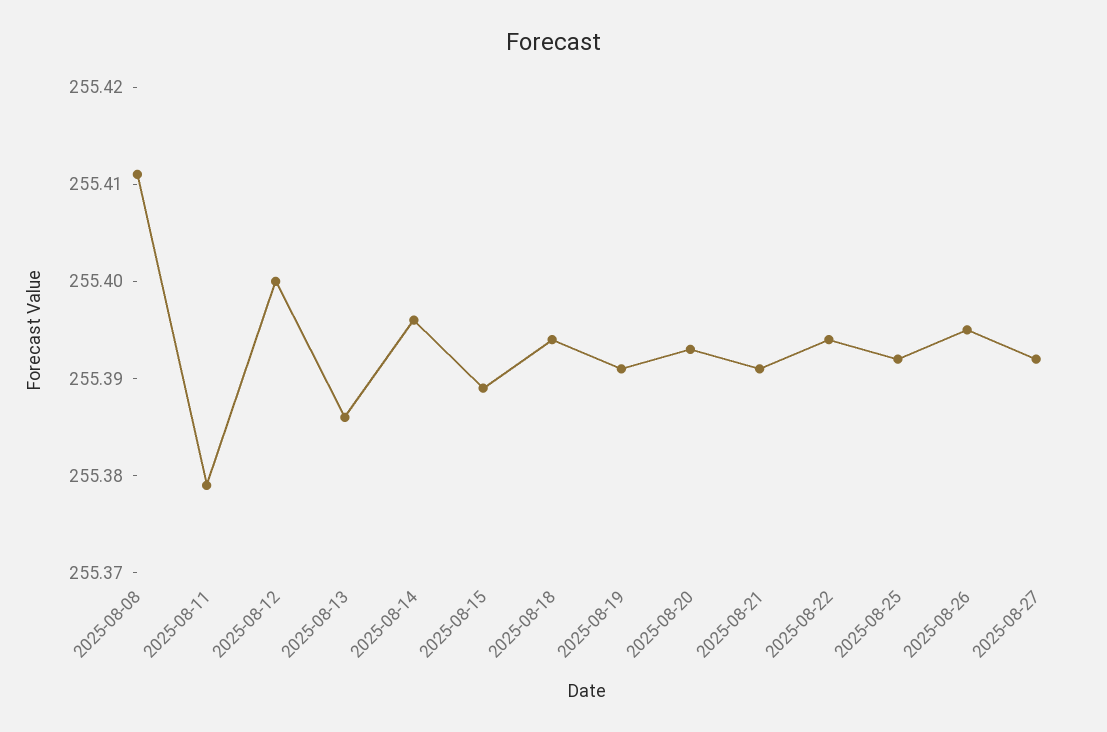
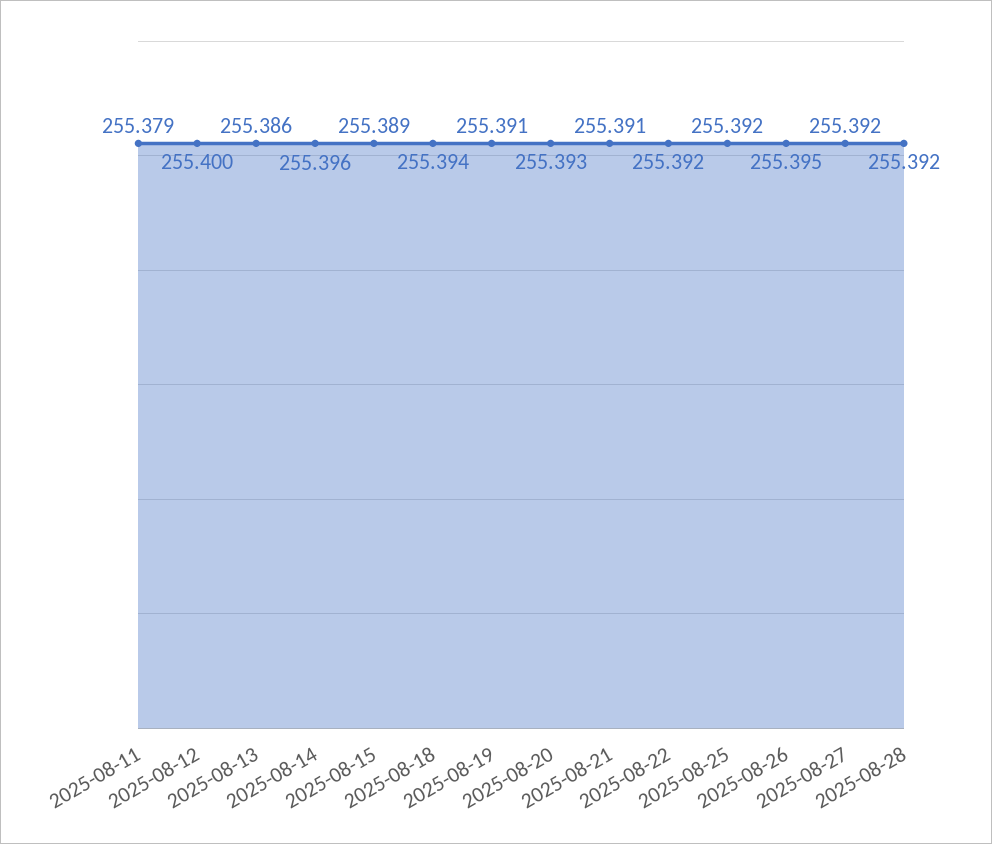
2025-08-08: 255.411 -> none
2025-08-22: 255.394 -> 255.392
2025-08-28: none -> 255.392

